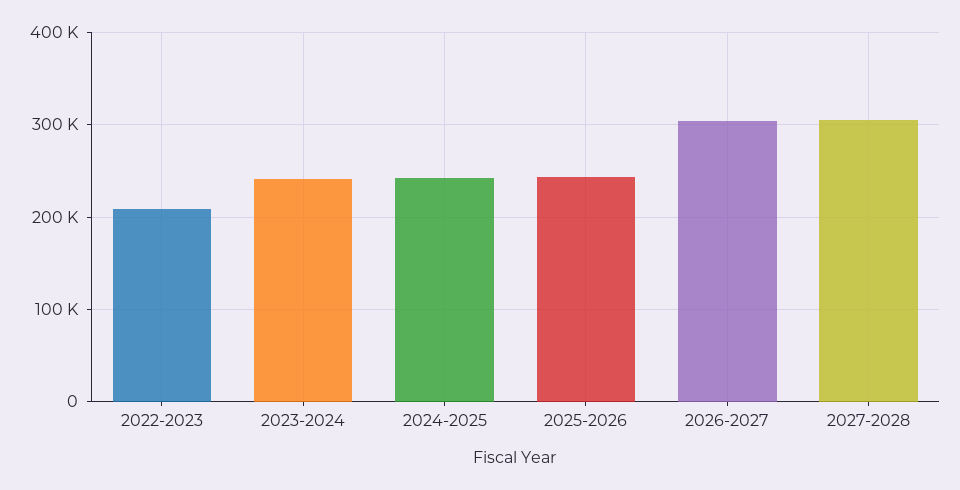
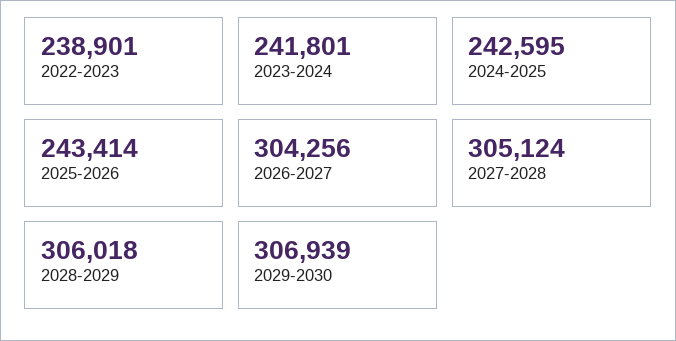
2022-2023: 210000 -> 238901
2028-2029: none -> 306018
2029-2030: none -> 306939

